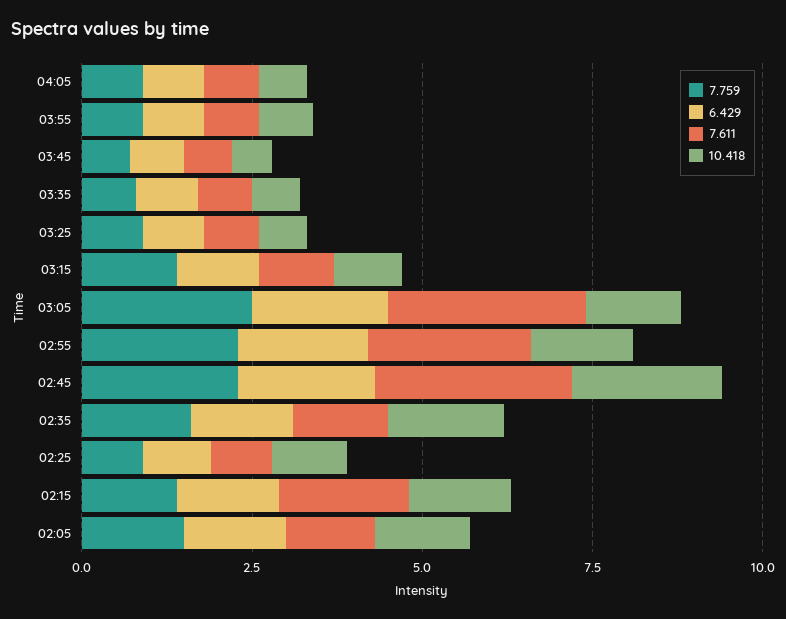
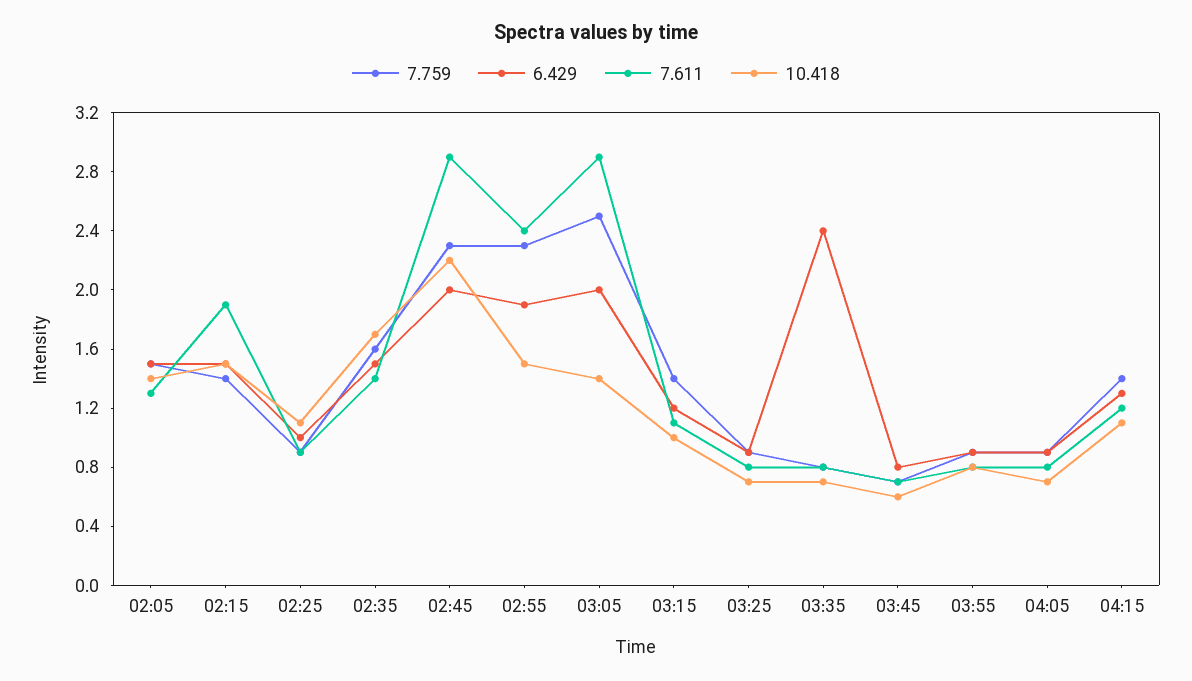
6.429, 03:35: 1 -> 2.4
7.759, 04:15: none -> 1.4
6.429, 04:15: none -> 1.3
7.611, 04:15: none -> 1.2
10.418, 04:15: none -> 1.1

